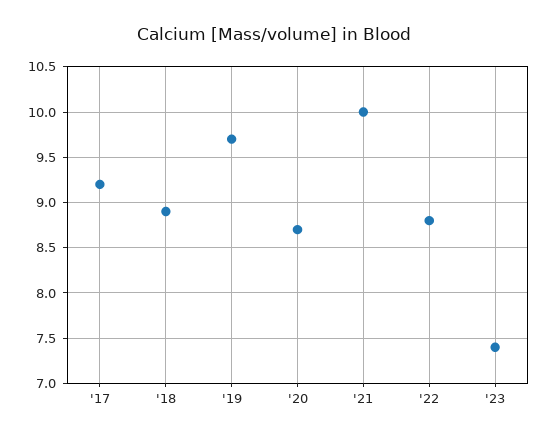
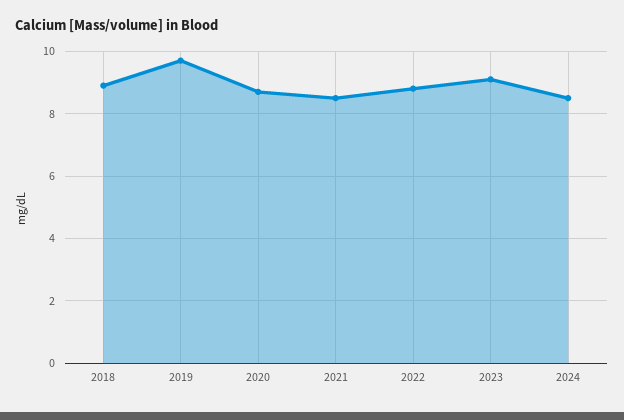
'17: 9.2 -> none
'21: 10 -> 8.5
'23: 7.4 -> 9
2024: none -> 8.5

